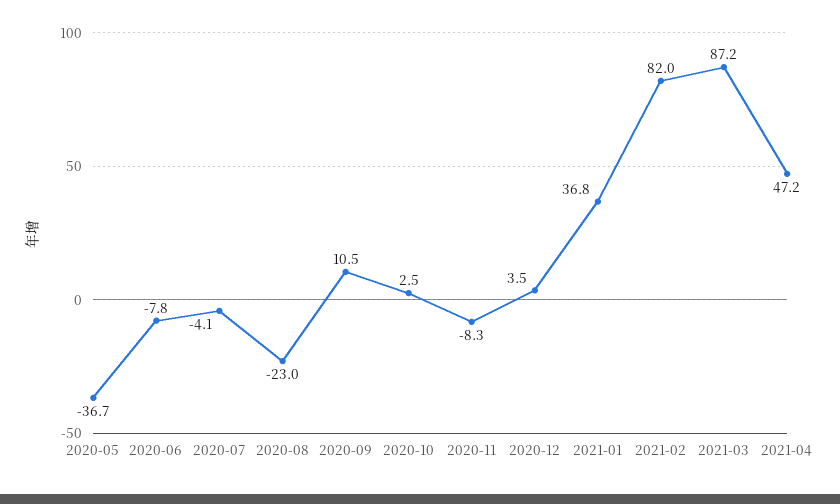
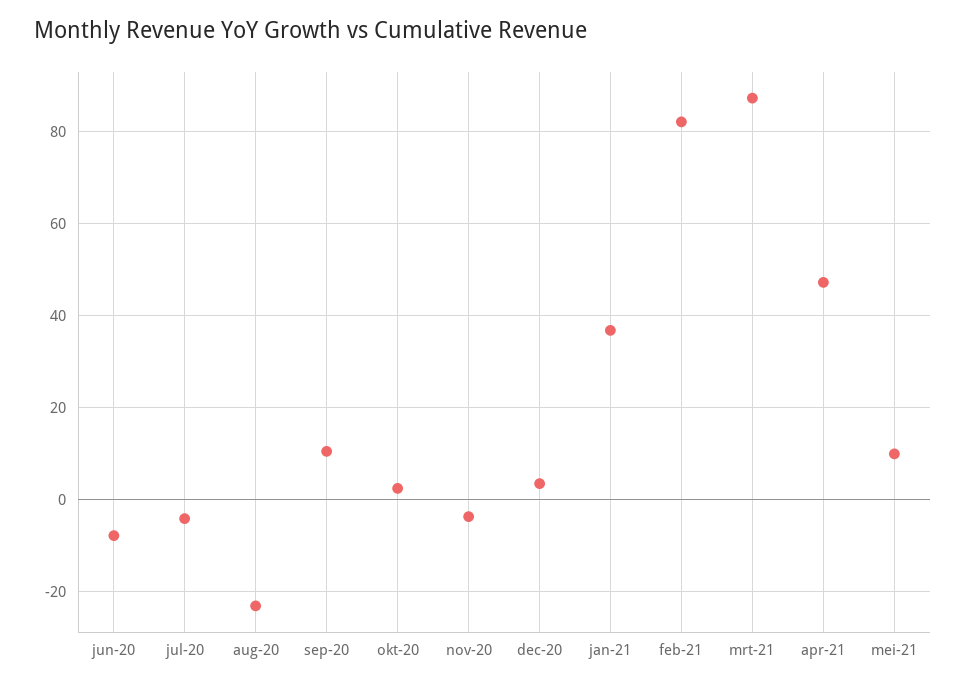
2020-05: -36.7 -> none
2020-11: -8.3 -> -4
mei-21: none -> 10

